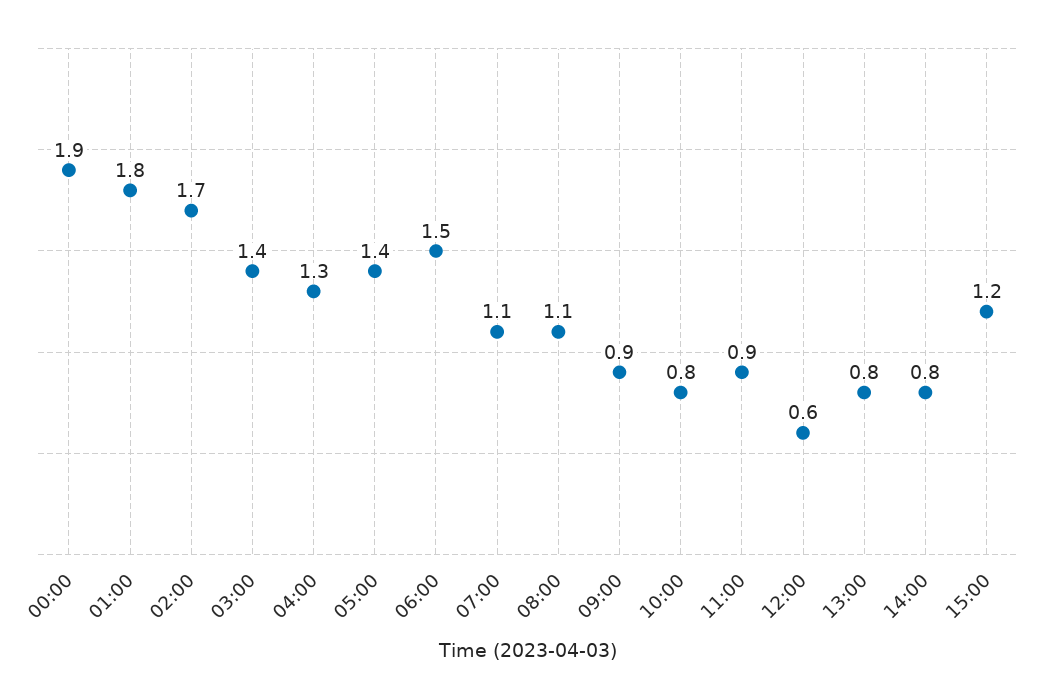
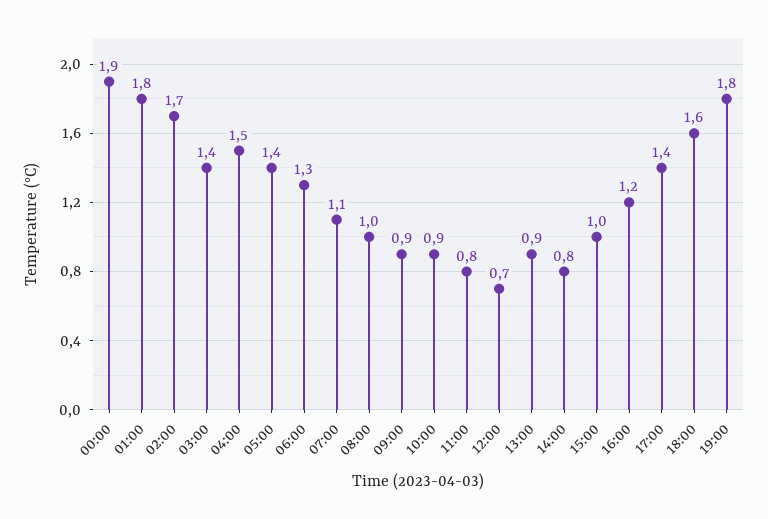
04:00: 1.3 -> 1.5
06:00: 1.5 -> 1.3
08:00: 1.1 -> 1
10:00: 0.8 -> 0.9
11:00: 0.9 -> 0.8
12:00: 0.6 -> 0.7
13:00: 0.8 -> 0.9
15:00: 1.2 -> 1
16:00: none -> 1.2
17:00: none -> 1.4
18:00: none -> 1.6
19:00: none -> 1.8

